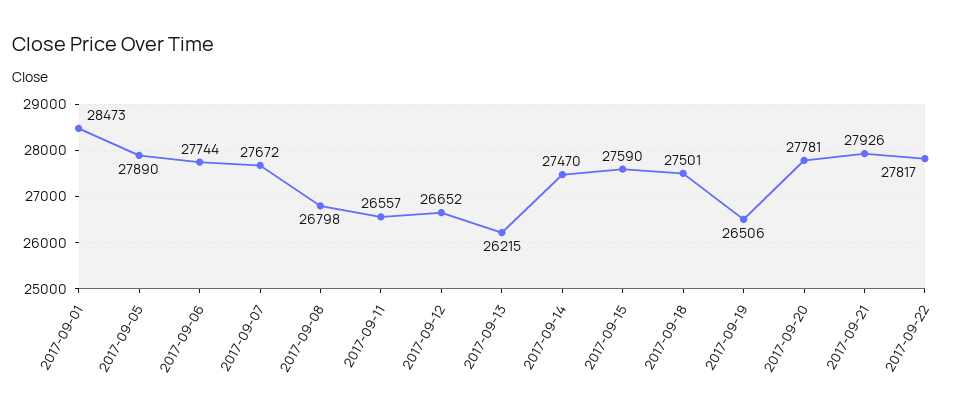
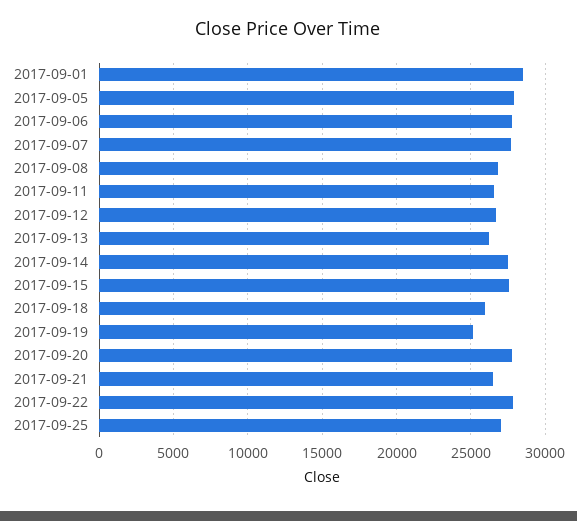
2017-09-18: 27501 -> 26000
2017-09-19: 26506 -> 25000
2017-09-21: 27926 -> 26500
2017-09-25: none -> 27000

